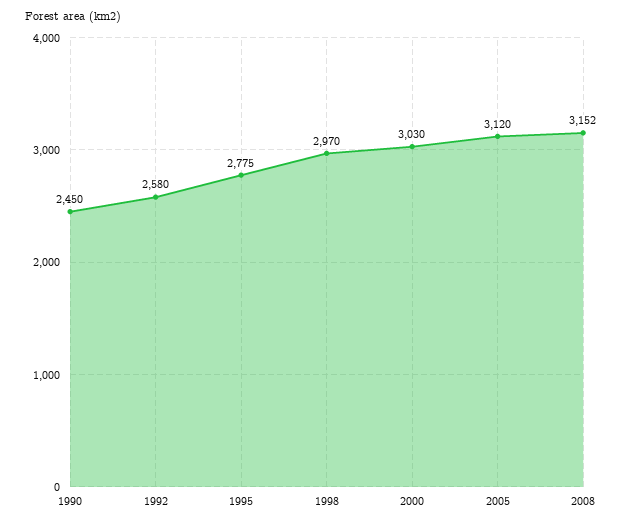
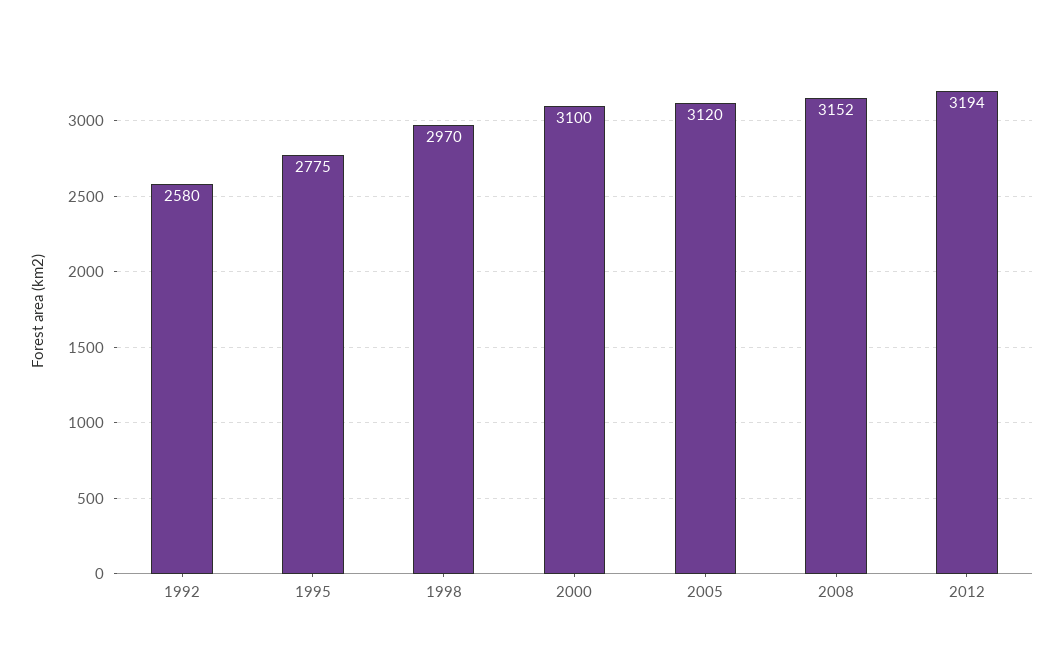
1990: 2450 -> none
2000: 3030 -> 3100
2012: none -> 3194

